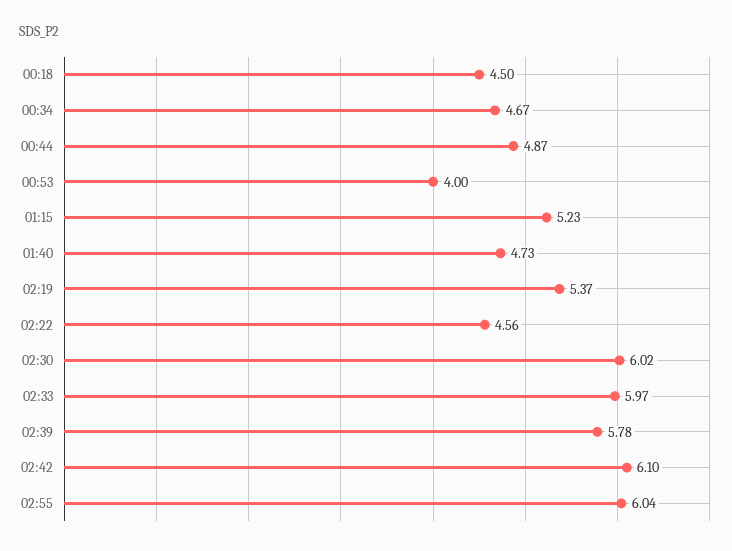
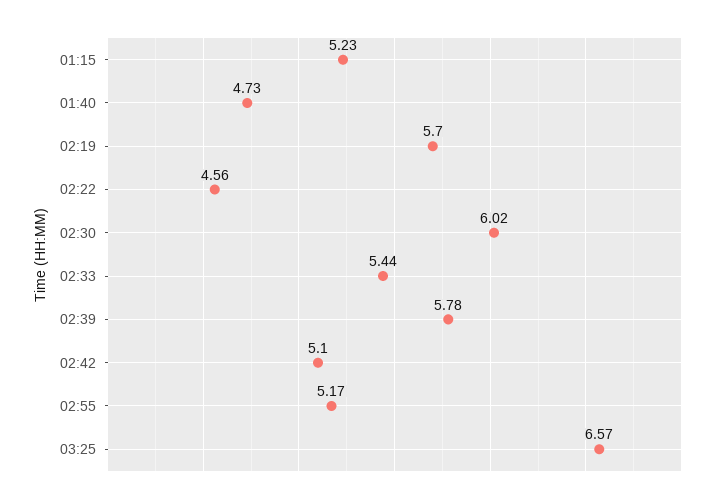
00:18: 4.5 -> none
00:34: 4.67 -> none
00:44: 4.87 -> none
00:53: 4 -> none
02:19: 5.37 -> 5.7
02:33: 5.97 -> 5.44
02:42: 6.1 -> 5.1
02:55: 6.04 -> 5.17
03:25: none -> 6.57

